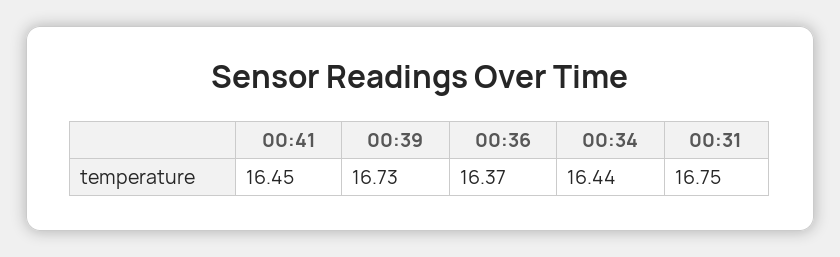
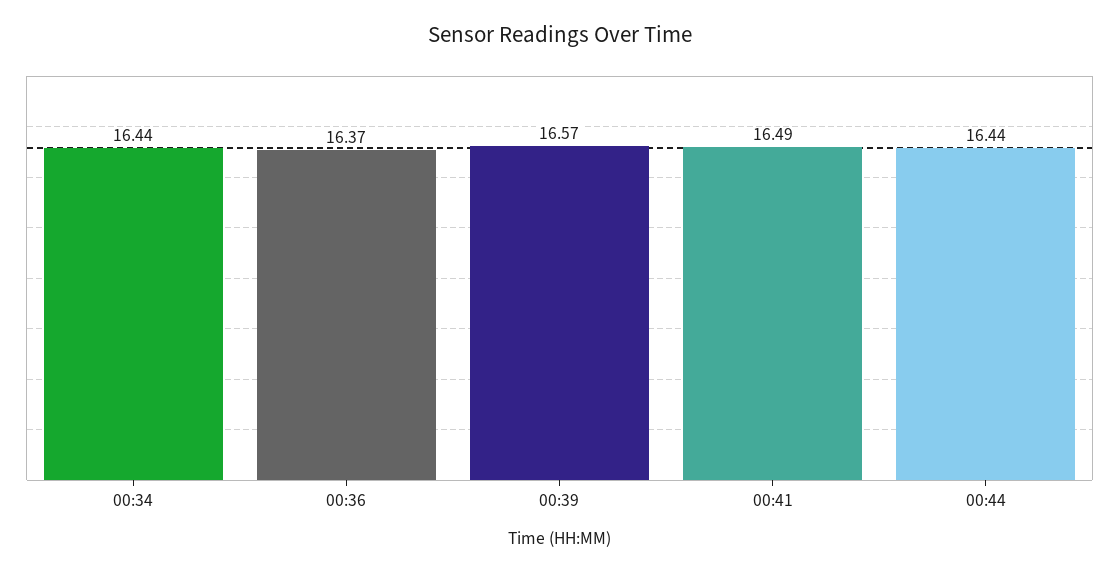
00:41: 16.45 -> 16.49
00:39: 16.73 -> 16.57
00:31: 16.75 -> none
00:44: none -> 16.44

